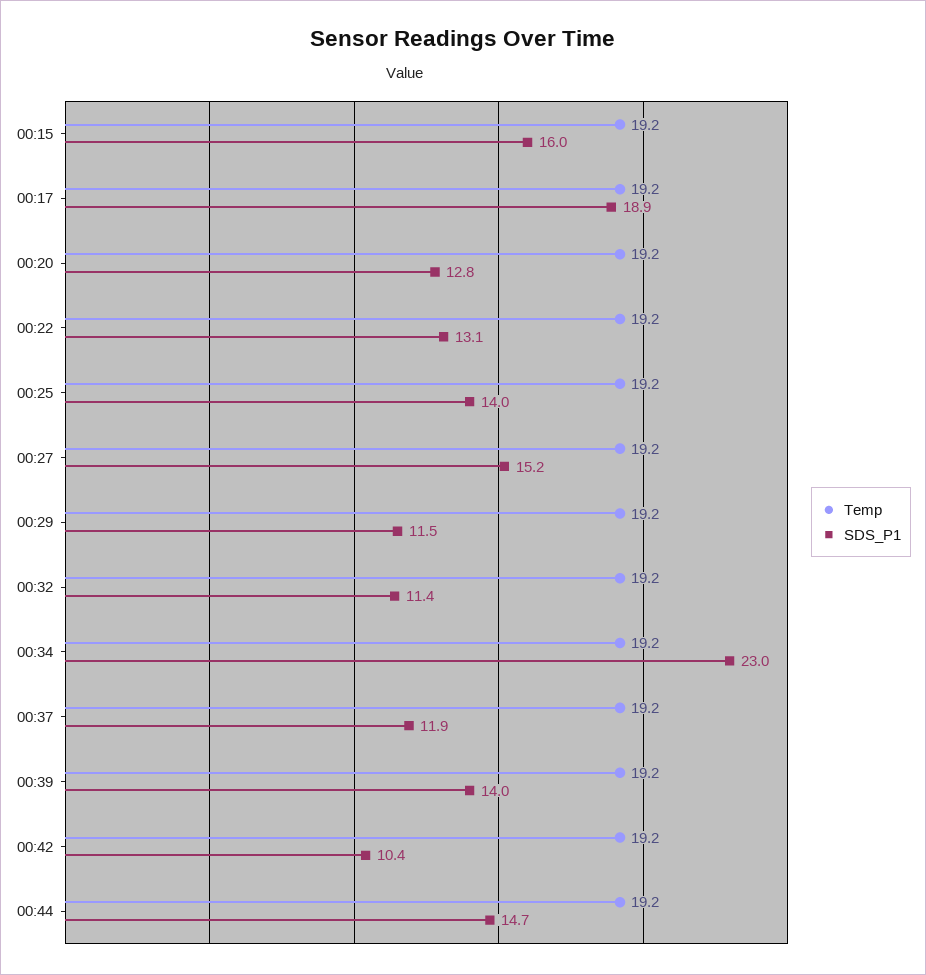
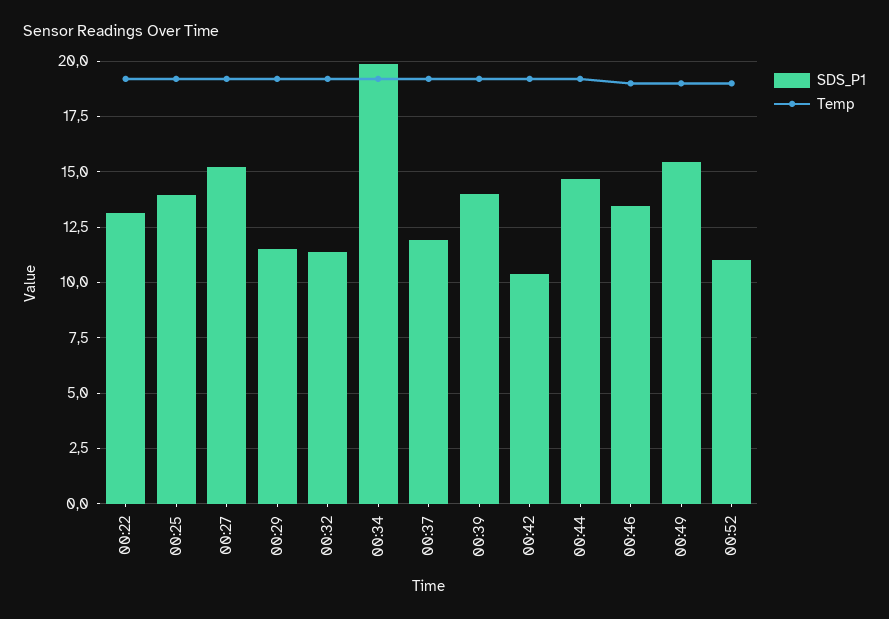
Temp, 00:15: 19.2 -> none
SDS_P1, 00:15: 16 -> none
Temp, 00:17: 19.2 -> none
SDS_P1, 00:17: 18.9 -> none
Temp, 00:20: 19.2 -> none
SDS_P1, 00:20: 12.8 -> none
SDS_P1, 00:34: 23 -> 20
SDS_P1, 00:46: none -> 13.5
Temp, 00:46: none -> 19
SDS_P1, 00:49: none -> 15.5
Temp, 00:49: none -> 19
SDS_P1, 00:52: none -> 11
Temp, 00:52: none -> 19

